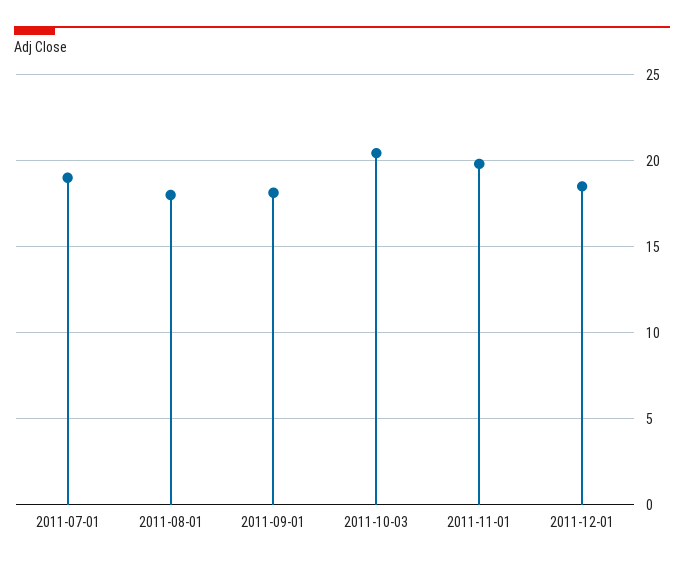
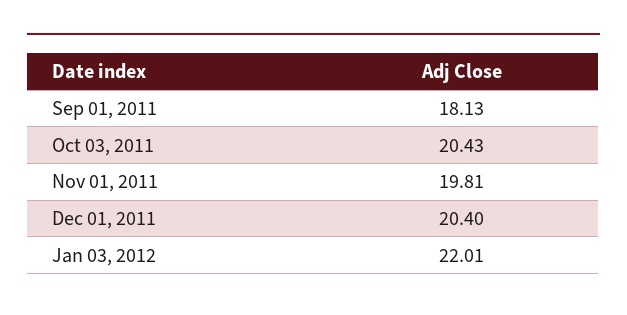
2011-07-01: 19 -> none
2011-08-01: 18 -> none
2011-12-01: 18.5 -> 20.4
Jan 03, 2012: none -> 22.01

